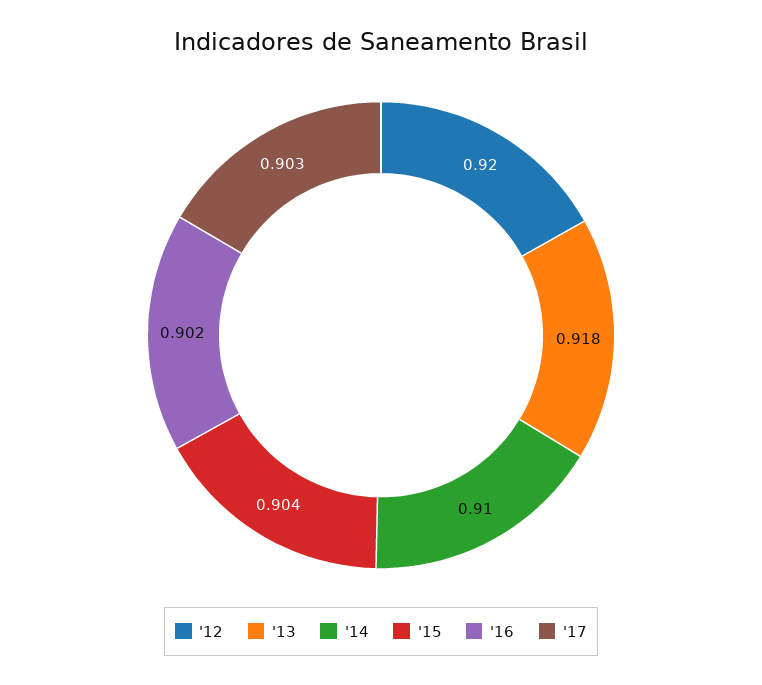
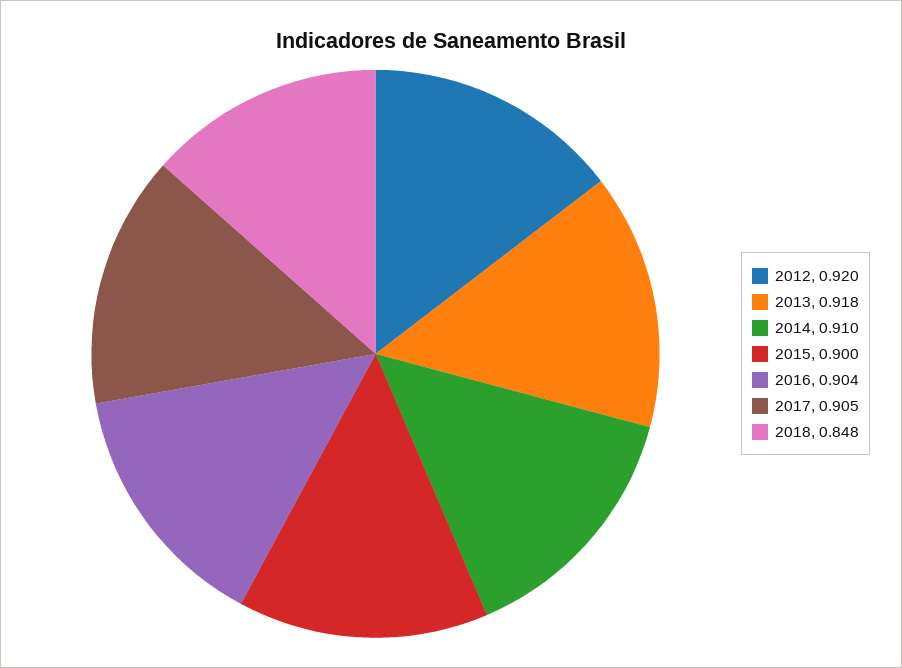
'15: 0.904 -> 0.9
'16: 0.902 -> 0.904
'17: 0.903 -> 0.905
2018: none -> 0.848

